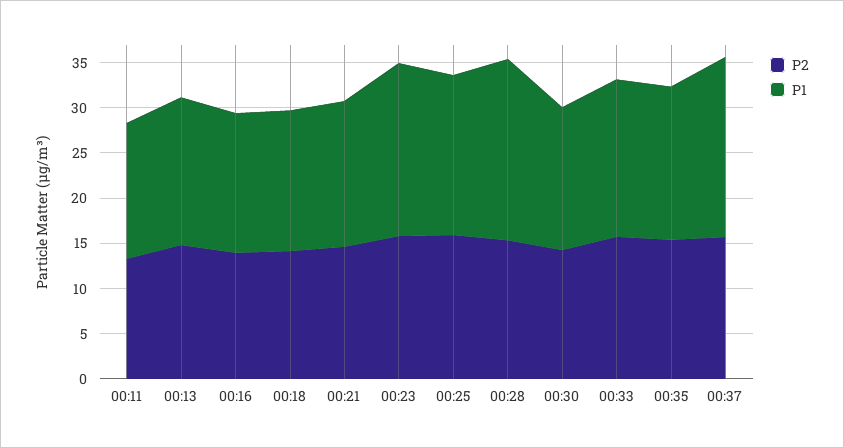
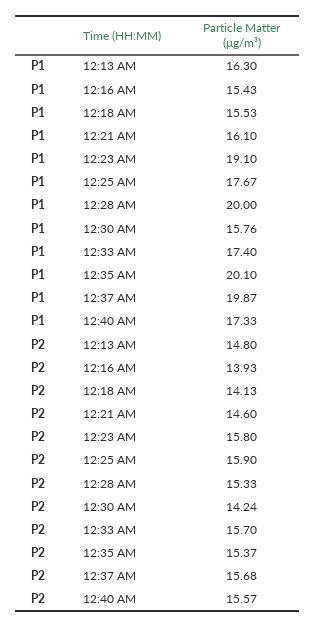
P2, 00:11: 13 -> none
P1, 00:11: 15 -> none
P1, 00:35: 17 -> 20.1
P1, 12:40 AM: none -> 17.33
P2, 12:40 AM: none -> 15.57

